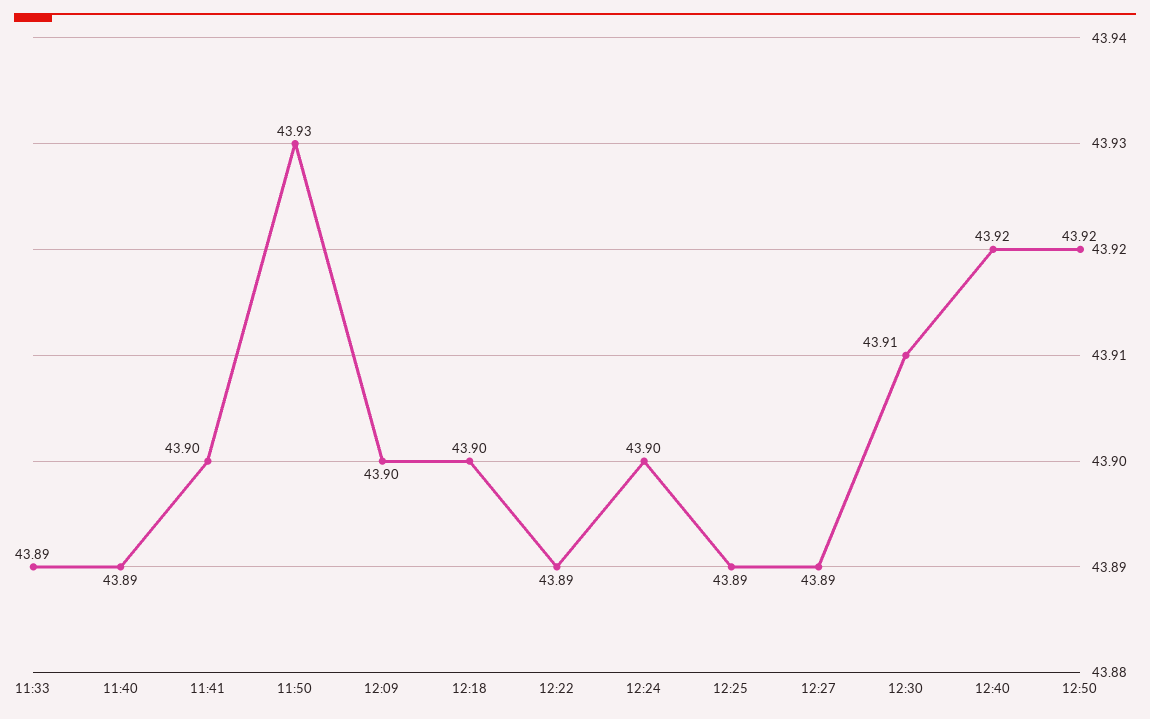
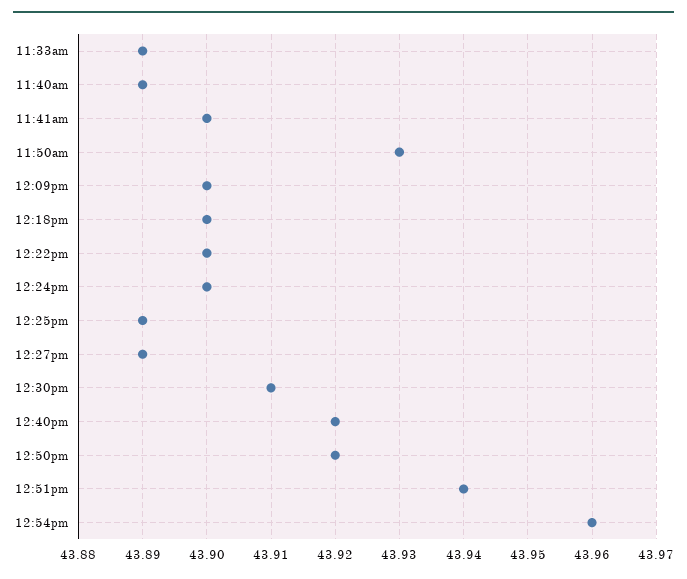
12:22: 43.89 -> 43.9
12:51pm: none -> 43.94
12:54pm: none -> 43.96

